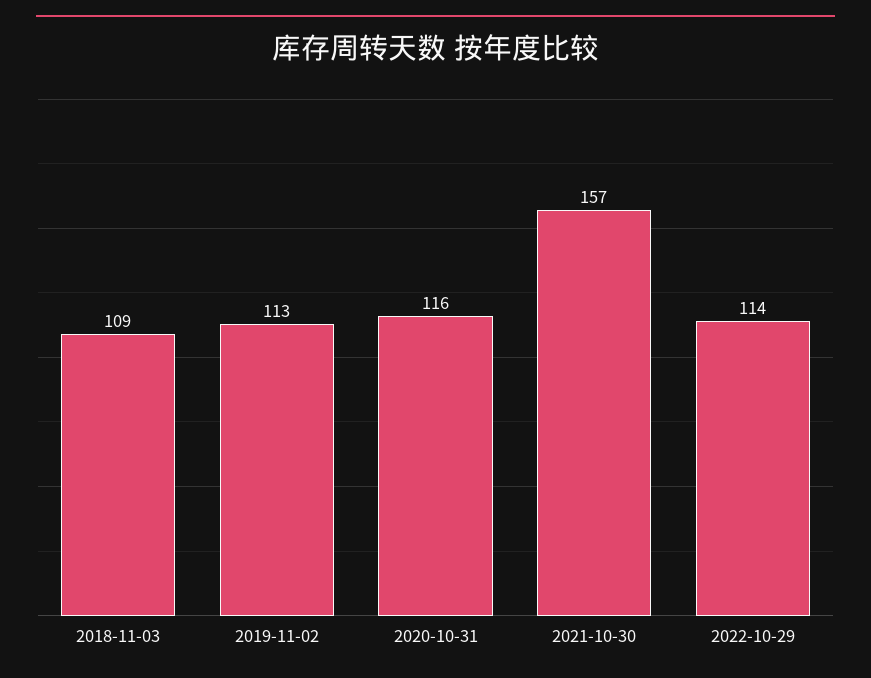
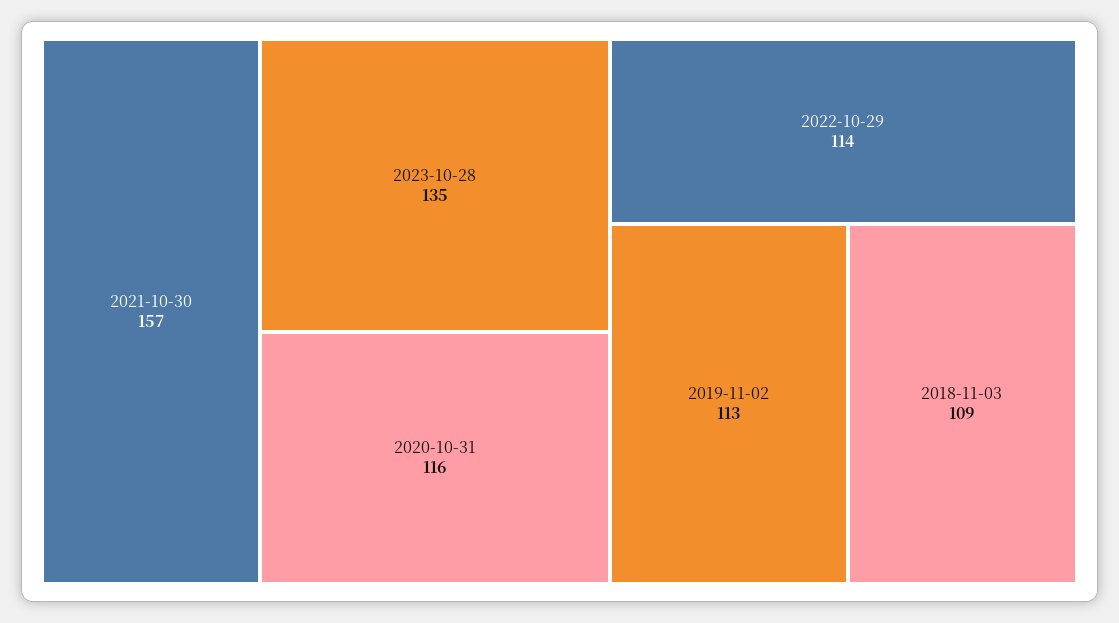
2023-10-28: none -> 135

